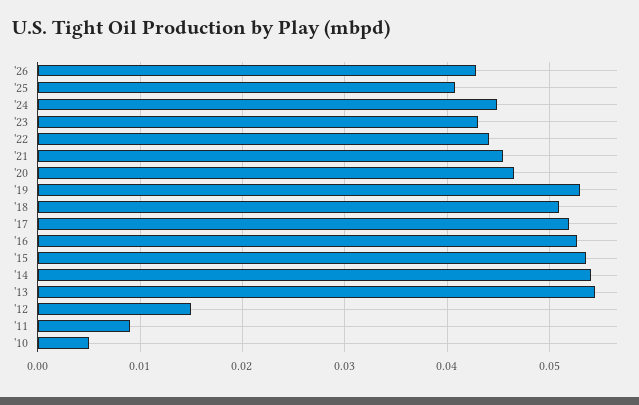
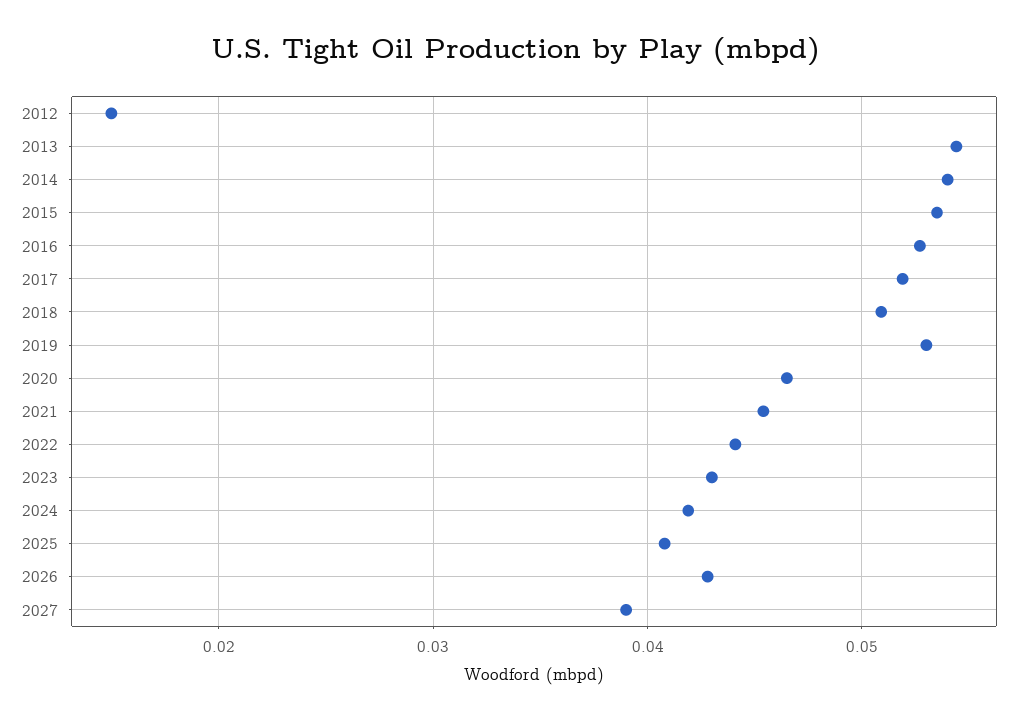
'24: 0.045 -> 0.042
'11: 0.009 -> none
'10: 0.005 -> none
2027: none -> 0.039

